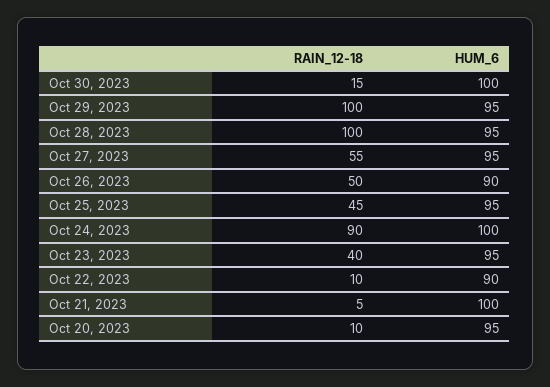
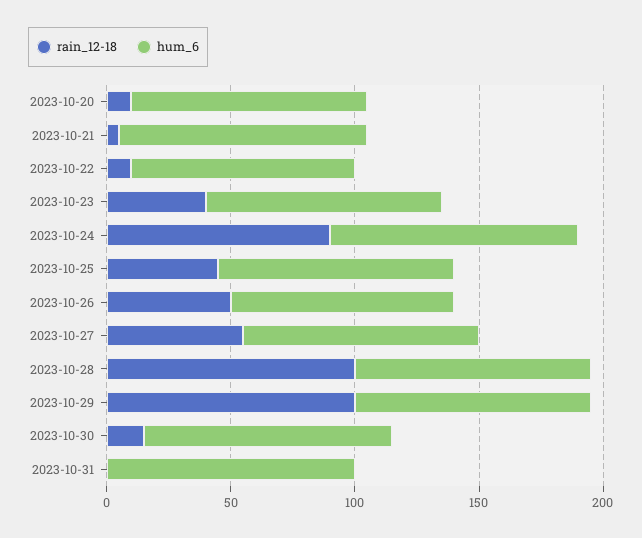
RAIN_12-18, 2023-10-31: none -> 0
HUM_6, 2023-10-31: none -> 100

